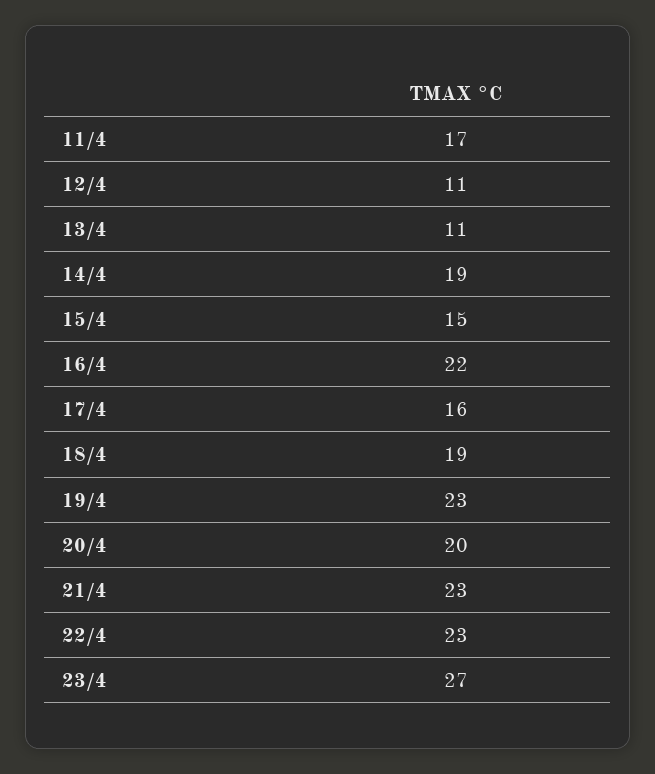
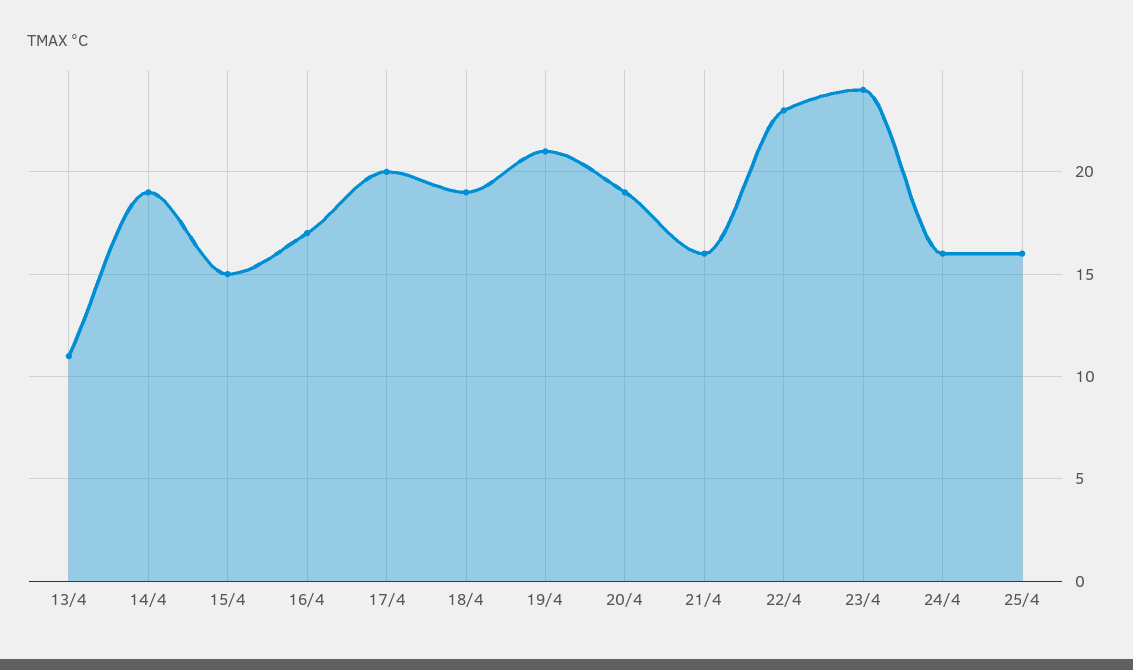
11/4: 17 -> none
12/4: 11 -> none
16/4: 22 -> 17
17/4: 16 -> 20
19/4: 23 -> 21
20/4: 20 -> 19
21/4: 23 -> 16
23/4: 27 -> 24
24/4: none -> 16
25/4: none -> 16

